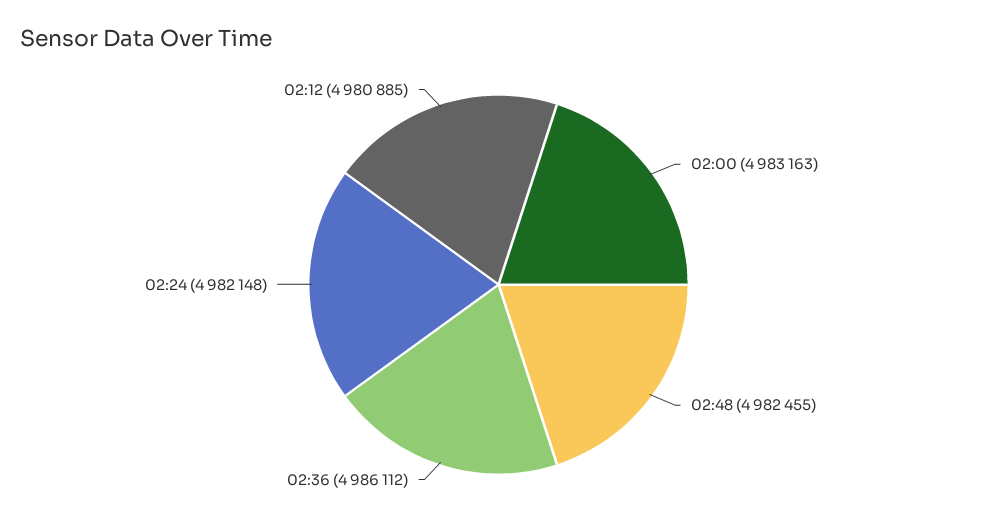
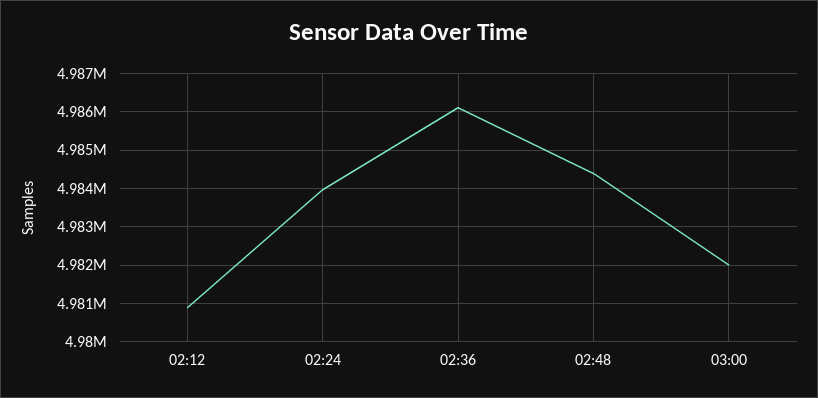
02:00: 4983163 -> none
02:48: 4982455 -> 4984400
02:24: 4982148 -> 4984000
03:00: none -> 4982000

